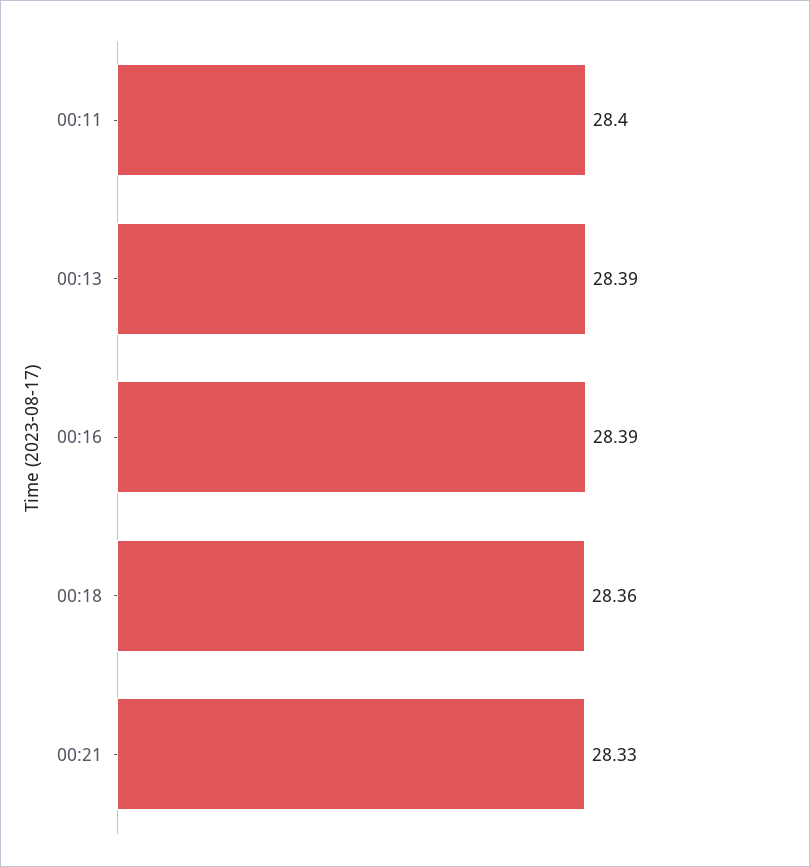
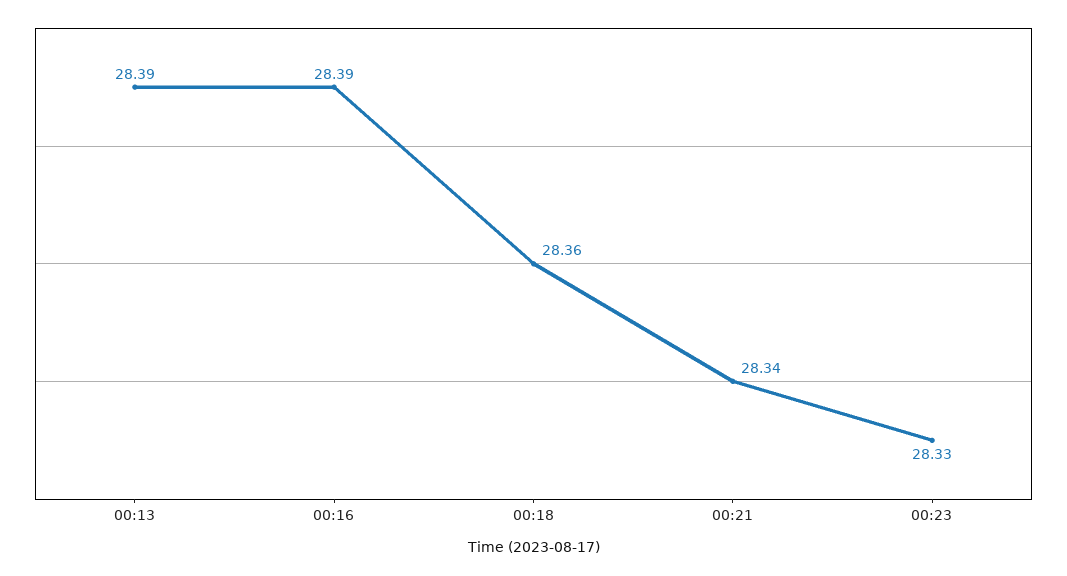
00:11: 28.4 -> none
00:21: 28.33 -> 28.34
00:23: none -> 28.33

